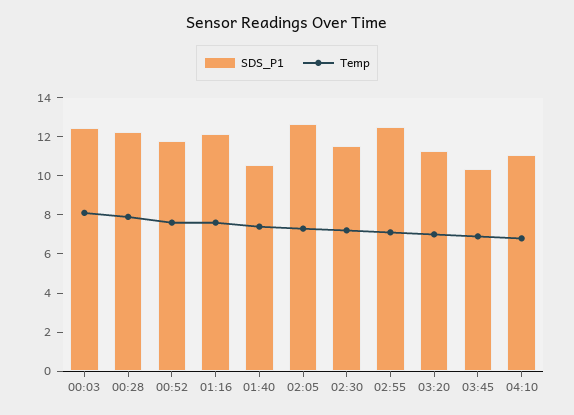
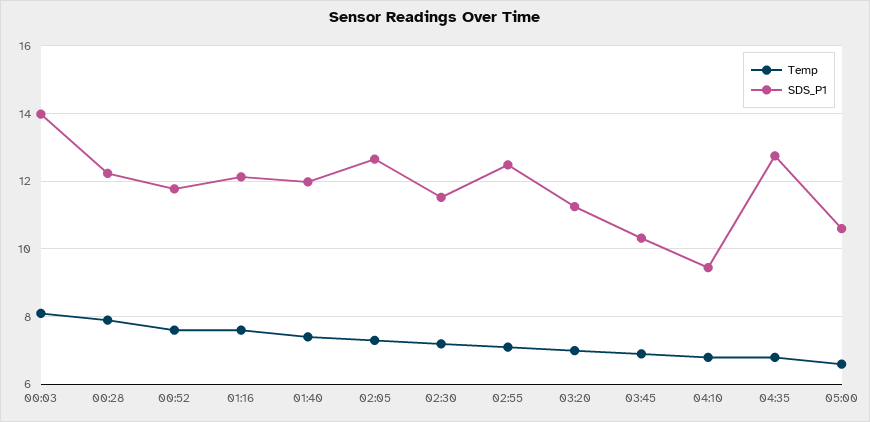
SDS_P1, 00:03: 12.5 -> 14
SDS_P1, 01:40: 10.5 -> 12
SDS_P1, 04:10: 11 -> 9.4
Temp, 04:35: none -> 6.8
SDS_P1, 04:35: none -> 12.8
Temp, 05:00: none -> 6.6
SDS_P1, 05:00: none -> 10.6

